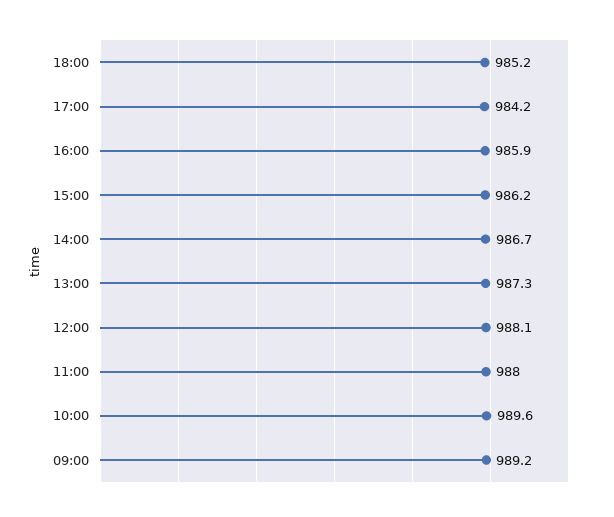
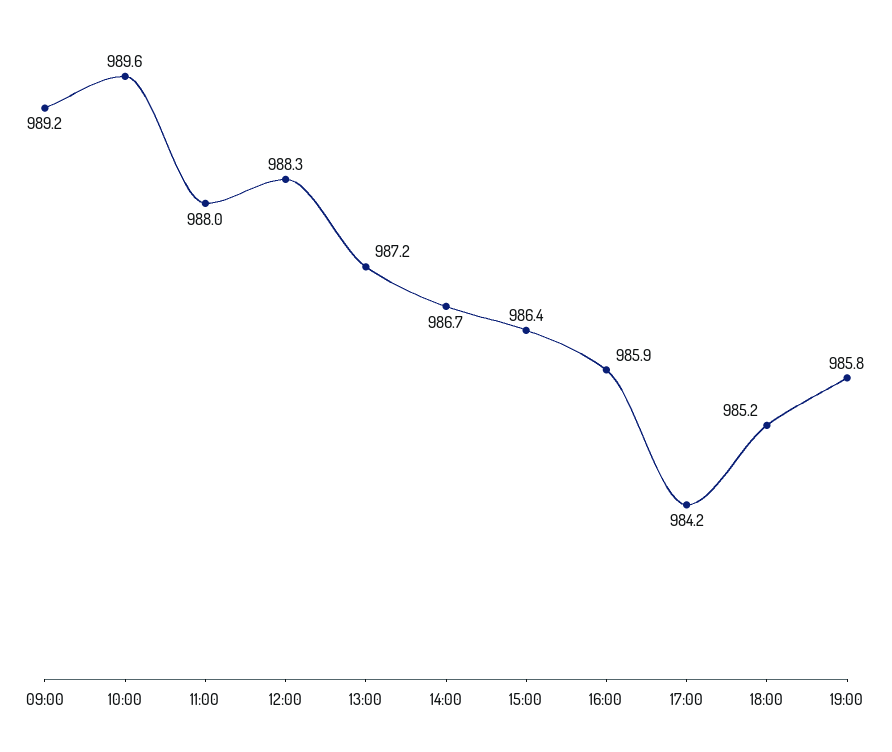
15:00: 986.2 -> 986.4
13:00: 987.3 -> 987.2
12:00: 988.1 -> 988.3
19:00: none -> 985.8

